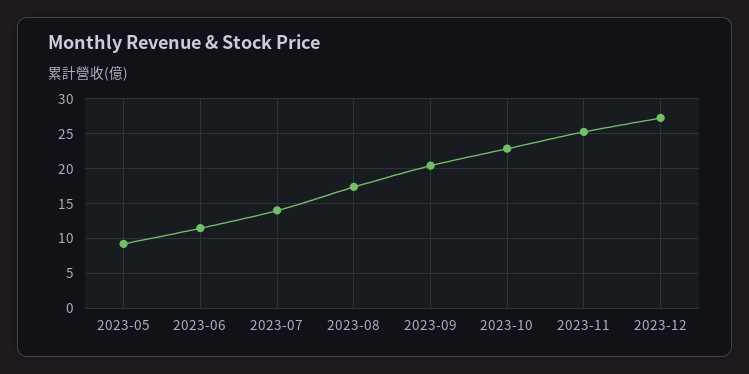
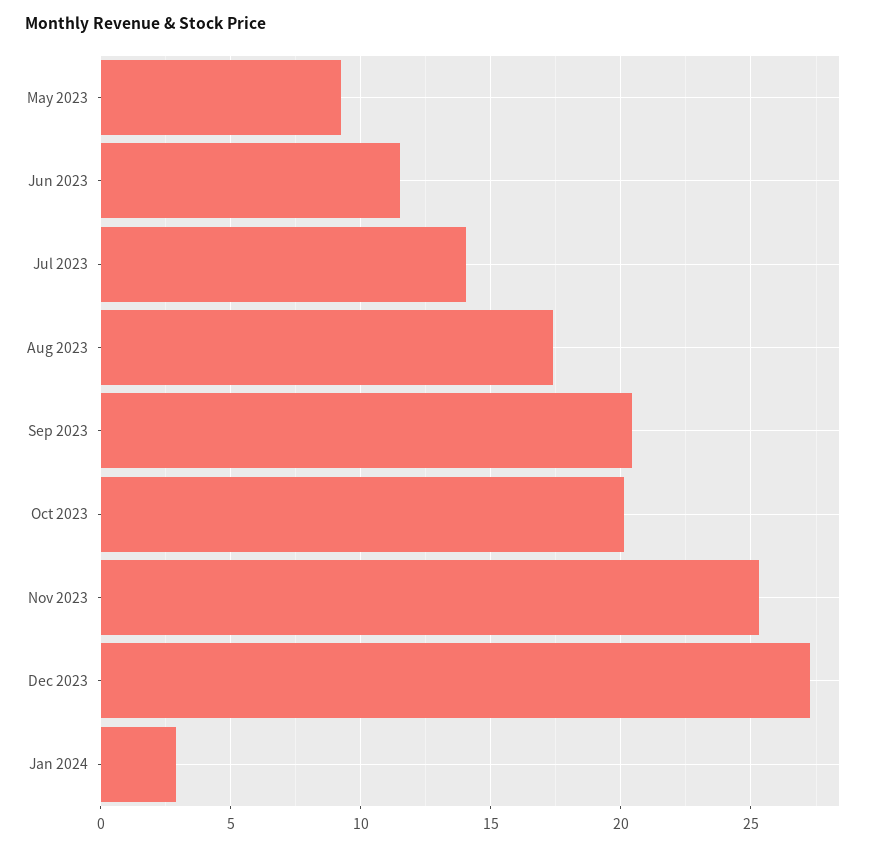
2023-10: 23 -> 20
Jan 2024: none -> 3

